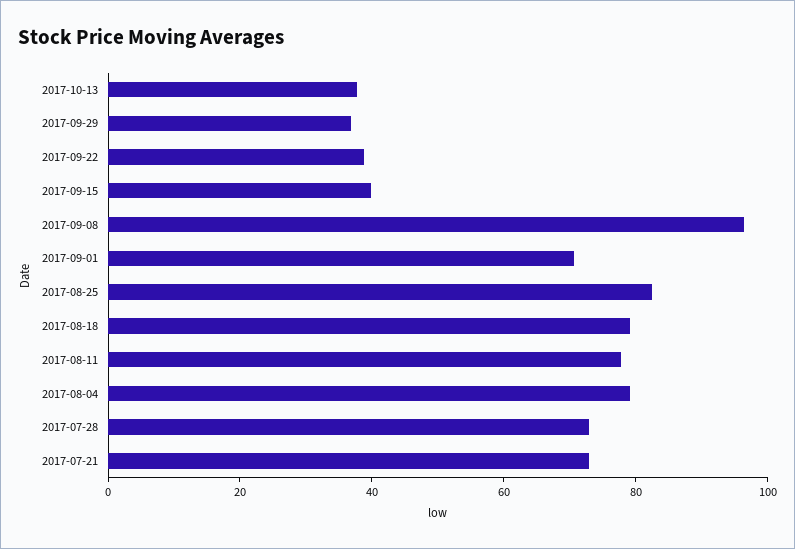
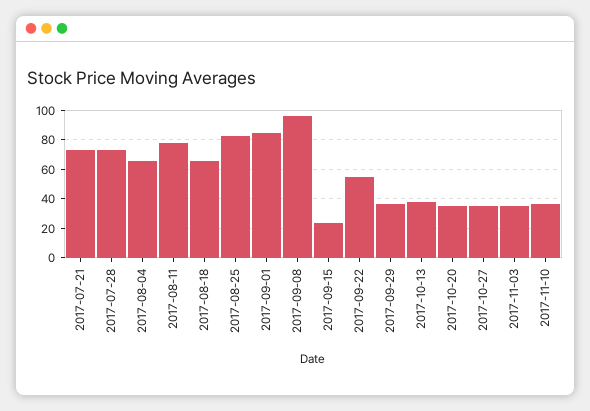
2017-09-22: 40 -> 55
2017-09-15: 40 -> 25
2017-09-01: 70 -> 85
2017-08-18: 80 -> 65
2017-08-04: 80 -> 65
2017-10-20: none -> 35
2017-10-27: none -> 35
2017-11-03: none -> 35
2017-11-10: none -> 35

